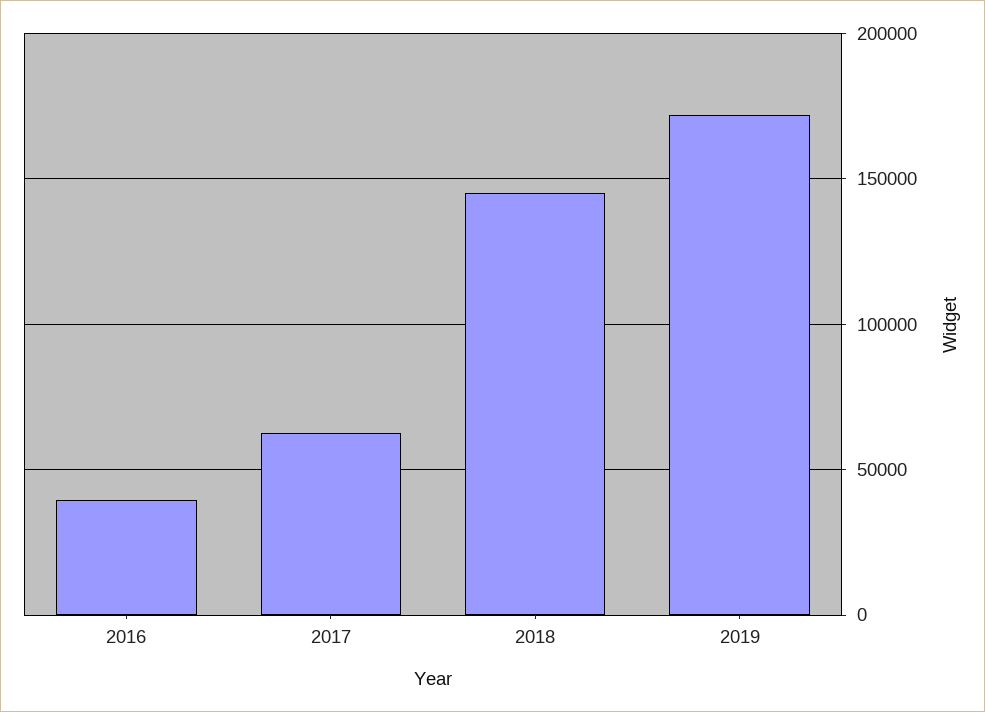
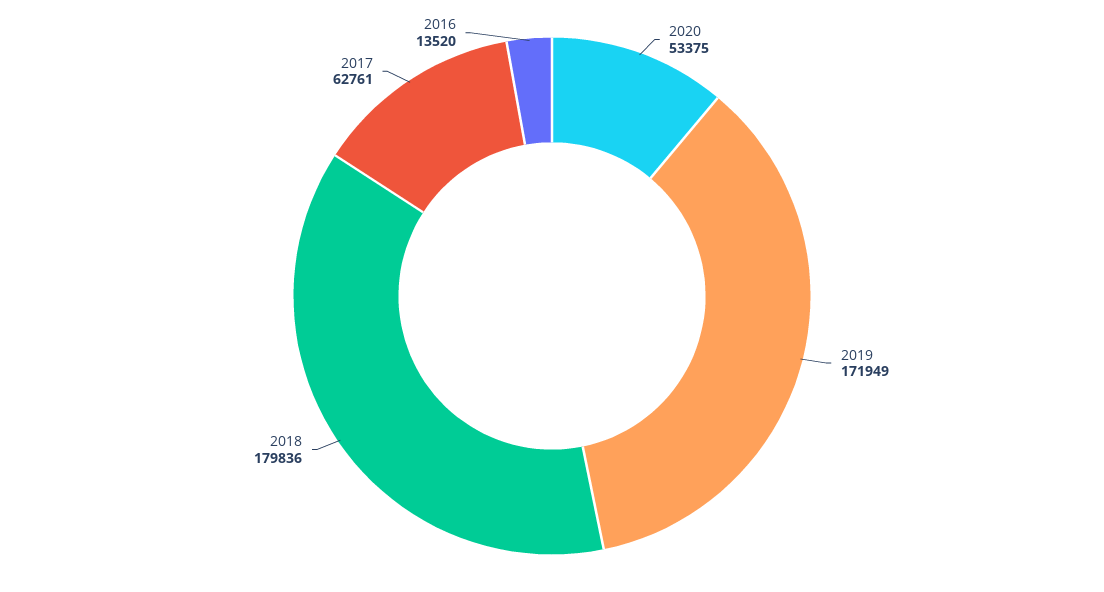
2016: 40000 -> 13520
2018: 145000 -> 179836
2020: none -> 53375

